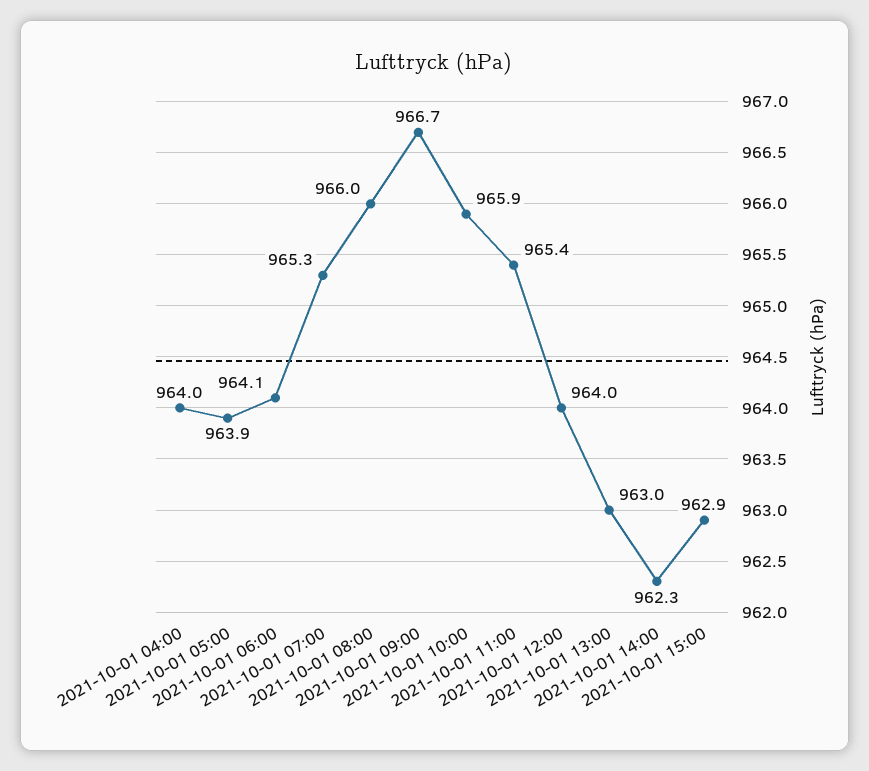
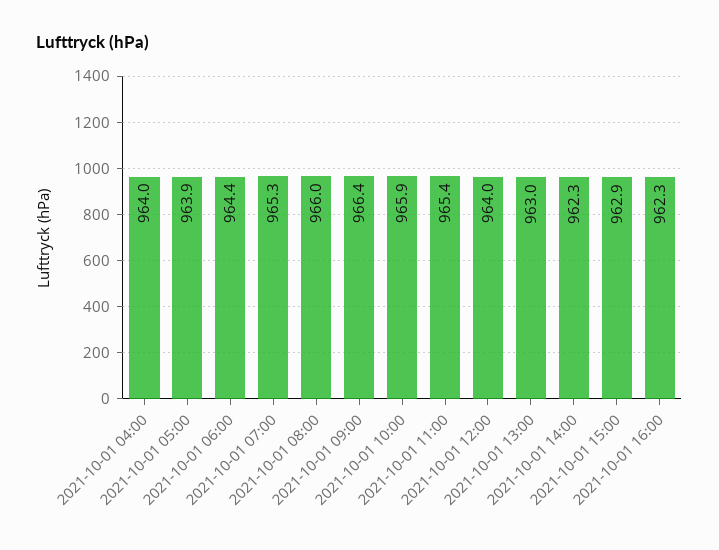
2021-10-01 06:00: 964.1 -> 964.4
2021-10-01 09:00: 966.7 -> 966.4
2021-10-01 16:00: none -> 962.3

